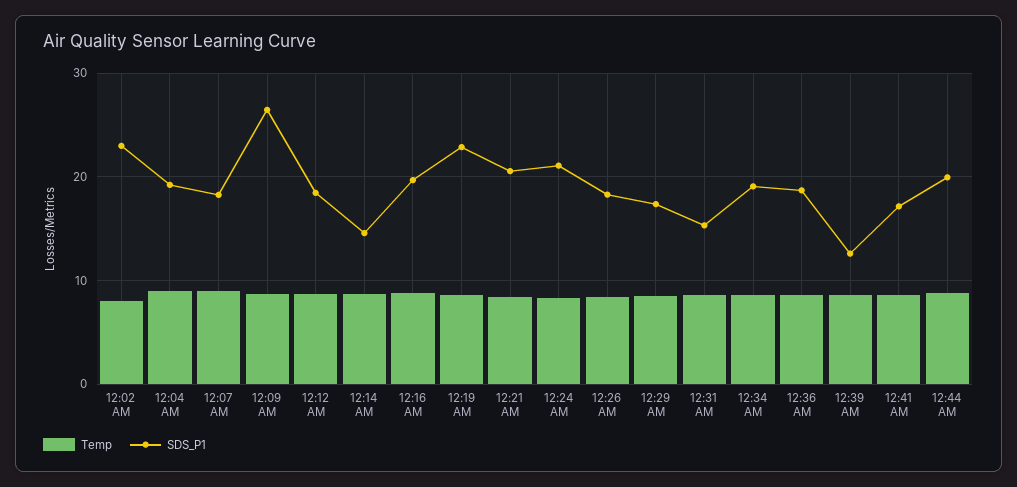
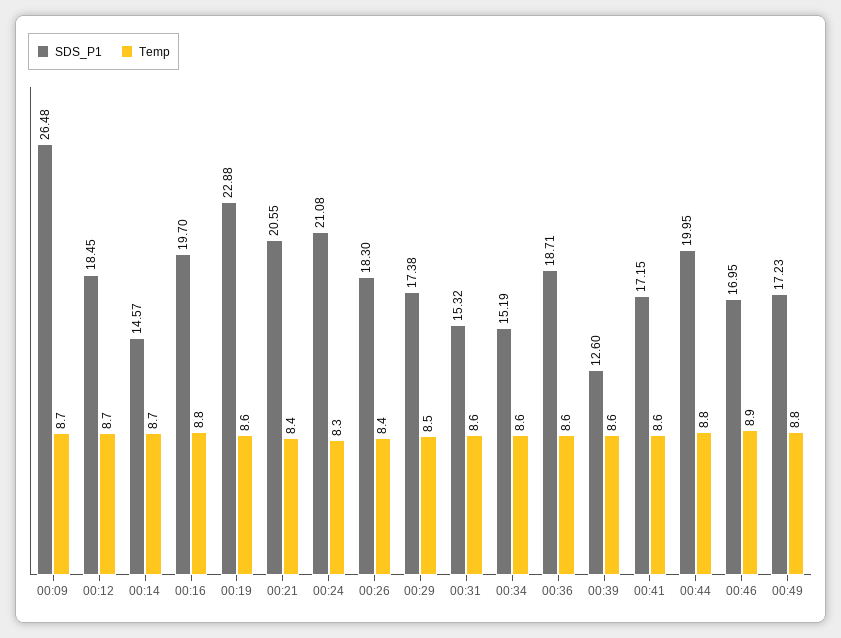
Temp, 12:02 AM: 8 -> none
SDS_P1, 12:02 AM: 23 -> none
Temp, 12:04 AM: 9 -> none
SDS_P1, 12:04 AM: 19 -> none
Temp, 12:07 AM: 9 -> none
SDS_P1, 12:07 AM: 18 -> none
SDS_P1, 12:34 AM: 19 -> 15.19
SDS_P1, 00:46: none -> 16.95
Temp, 00:46: none -> 8.9
SDS_P1, 00:49: none -> 17.23
Temp, 00:49: none -> 8.8

